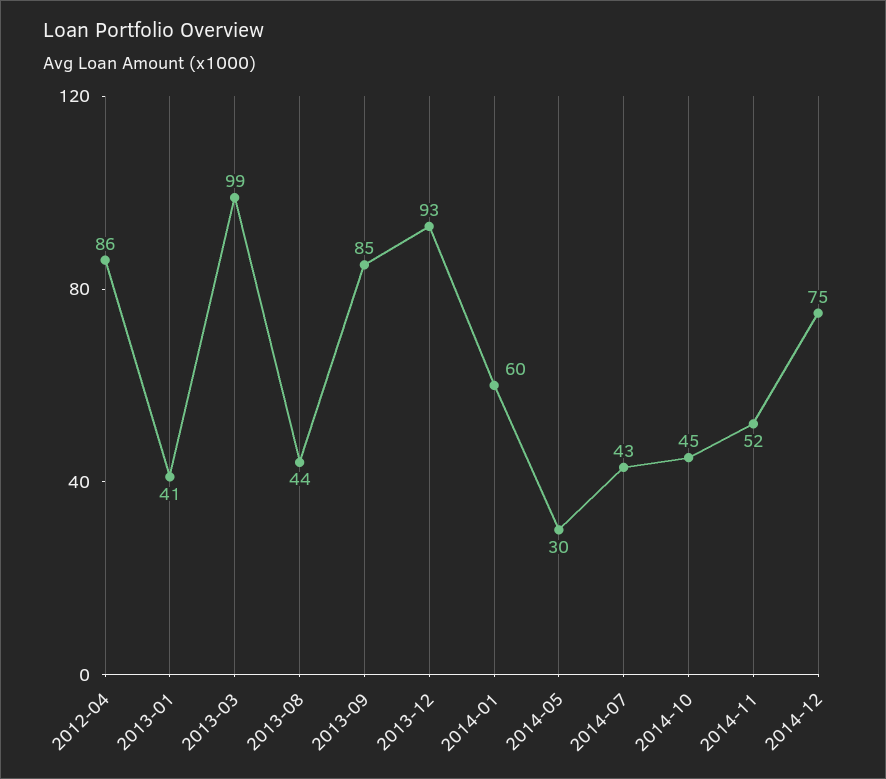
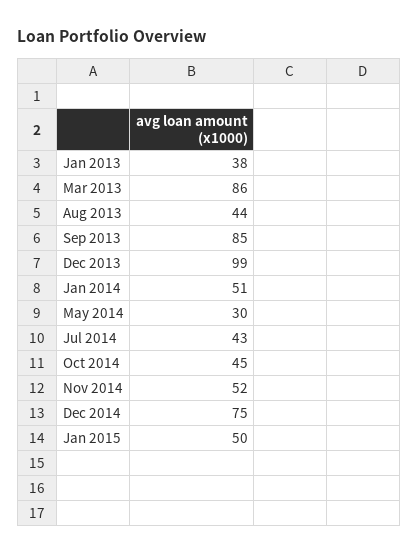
2012-04: 86 -> none
2013-01: 41 -> 38
2013-03: 99 -> 86
2013-12: 93 -> 99
2014-01: 60 -> 51
Jan 2015: none -> 50

